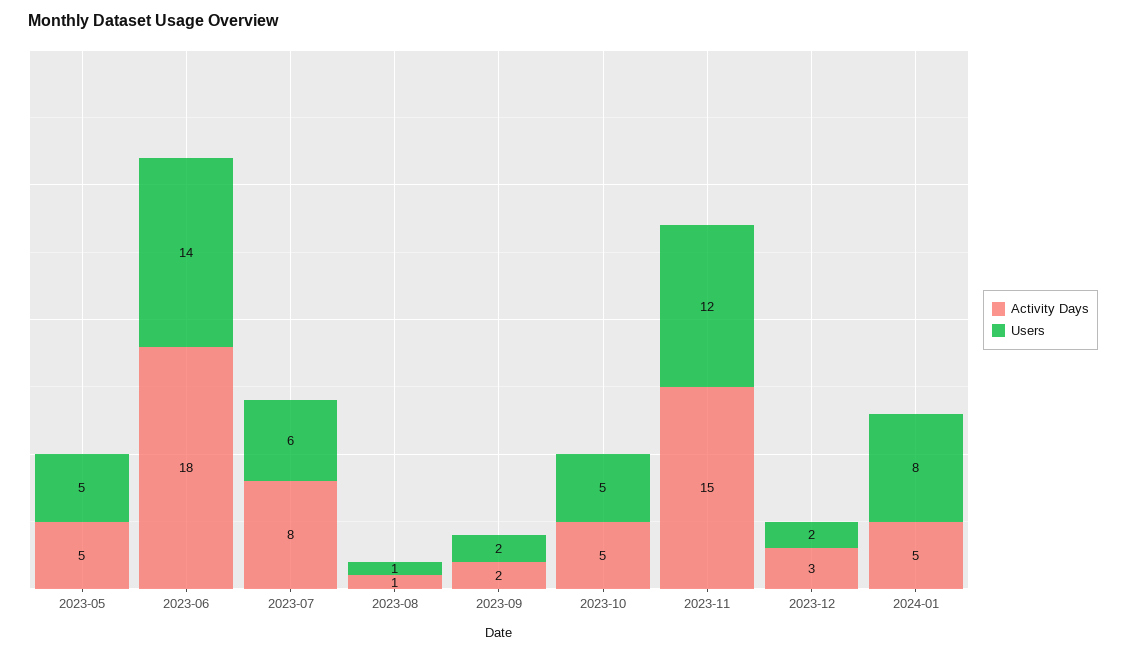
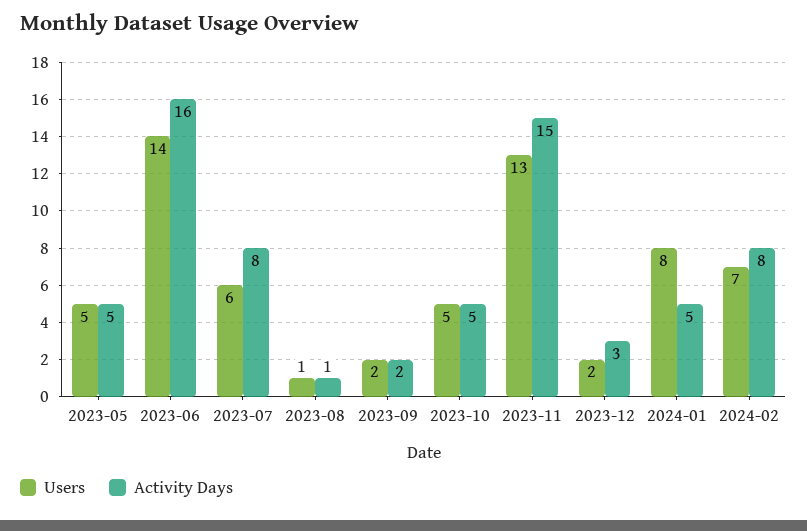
Activity Days, 2023-06: 18 -> 16
Users, 2023-11: 12 -> 13
Users, 2024-02: none -> 7
Activity Days, 2024-02: none -> 8

